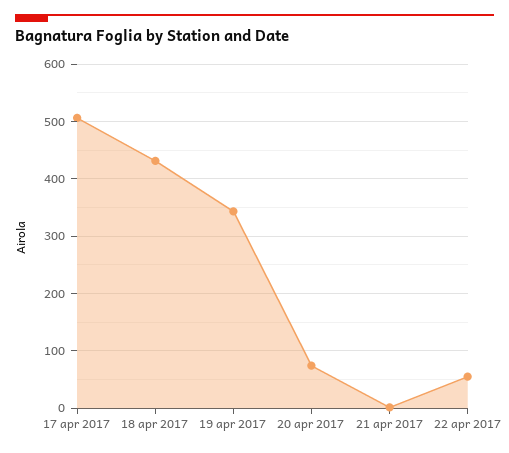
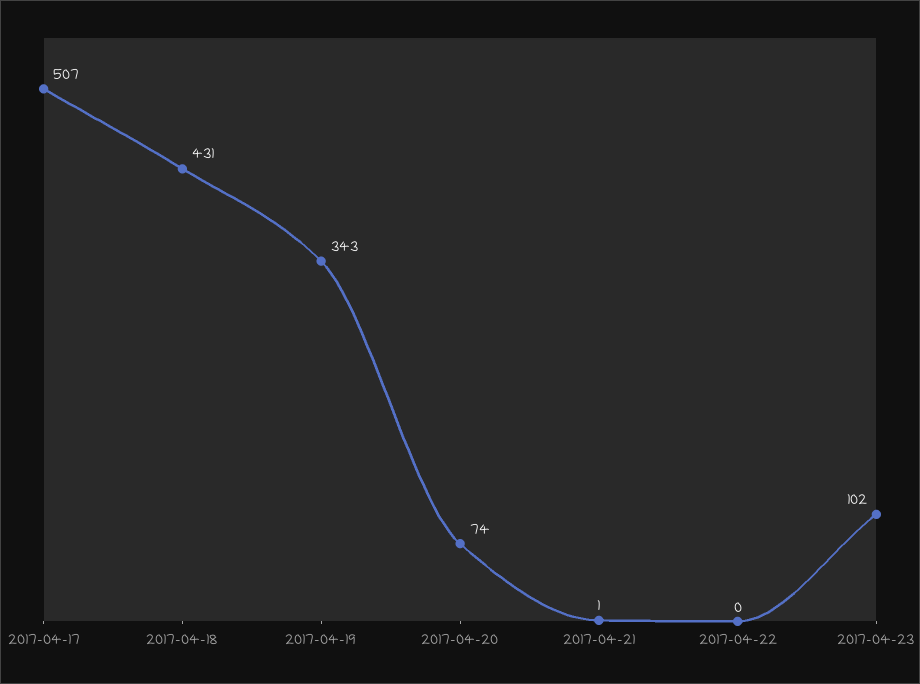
22 apr 2017: 60 -> 0
2017-04-23: none -> 102

